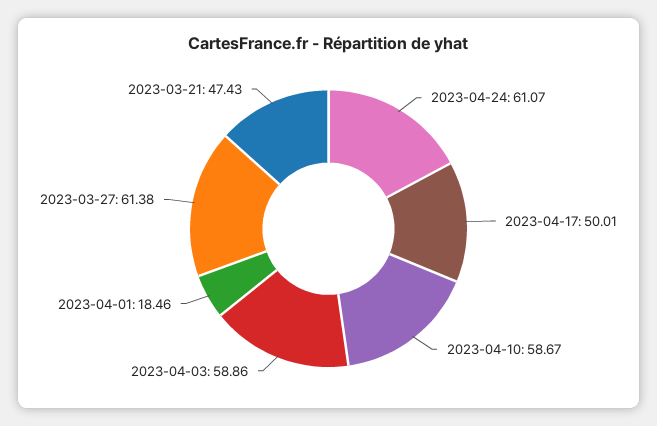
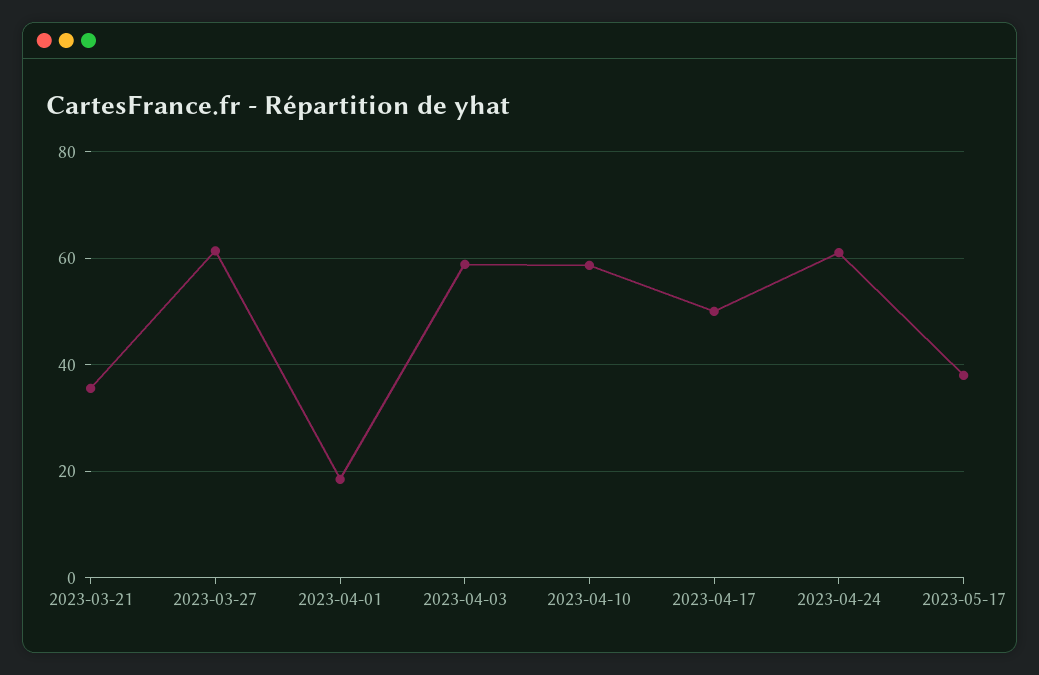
2023-03-21: 47.43 -> 36
2023-05-17: none -> 38

